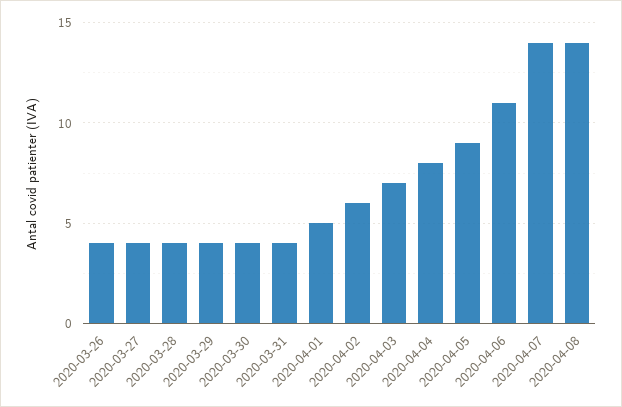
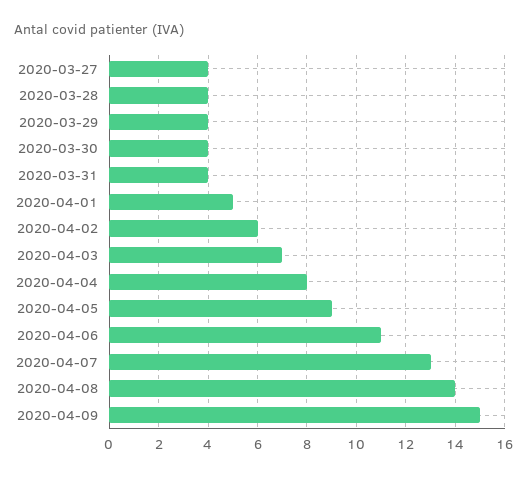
2020-03-26: 4 -> none
2020-04-07: 14 -> 13
2020-04-09: none -> 15

